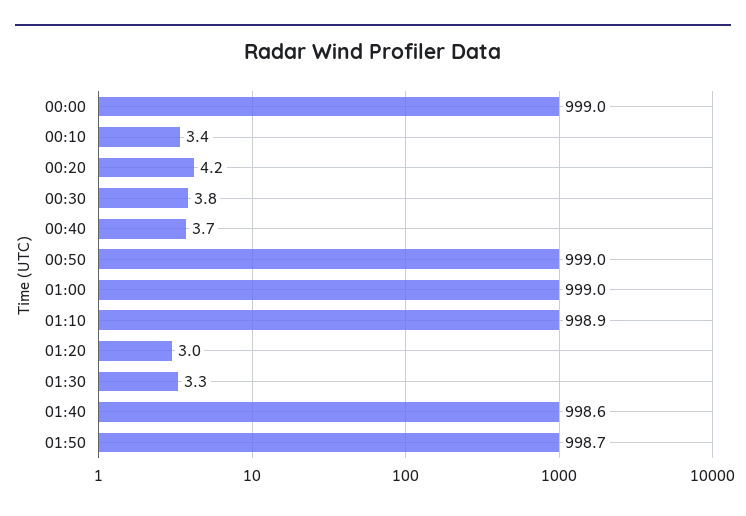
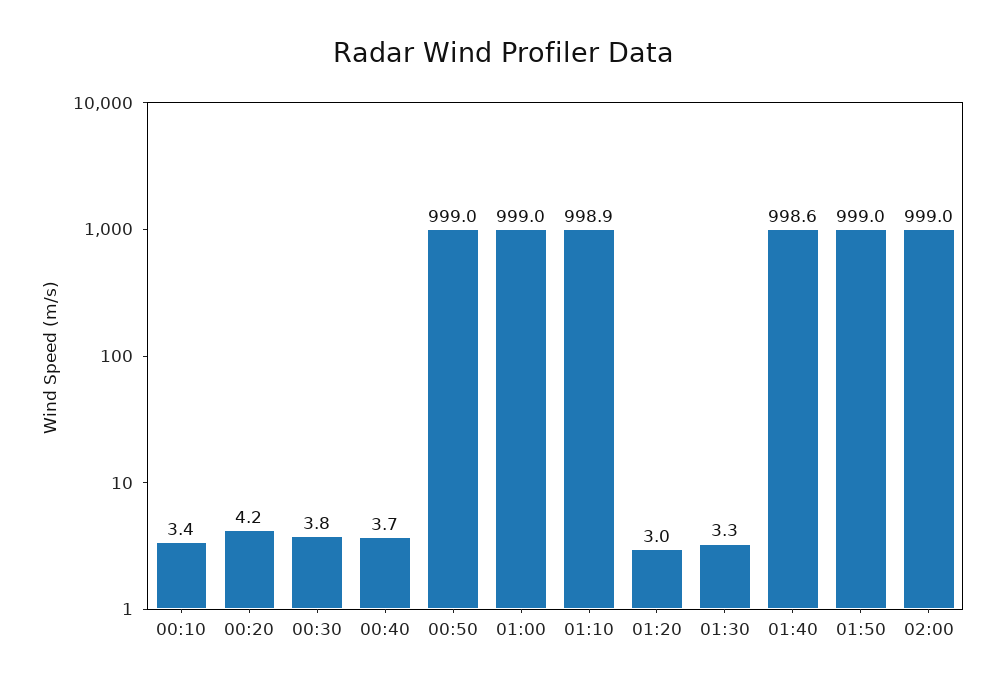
00:00: 999 -> none
01:50: 998.7 -> 999
02:00: none -> 999

